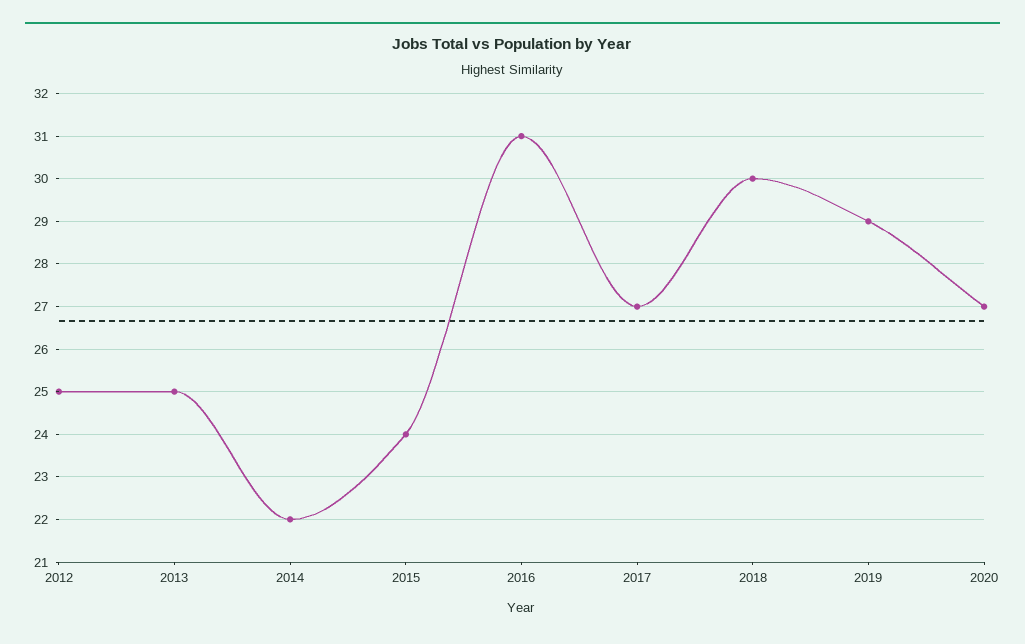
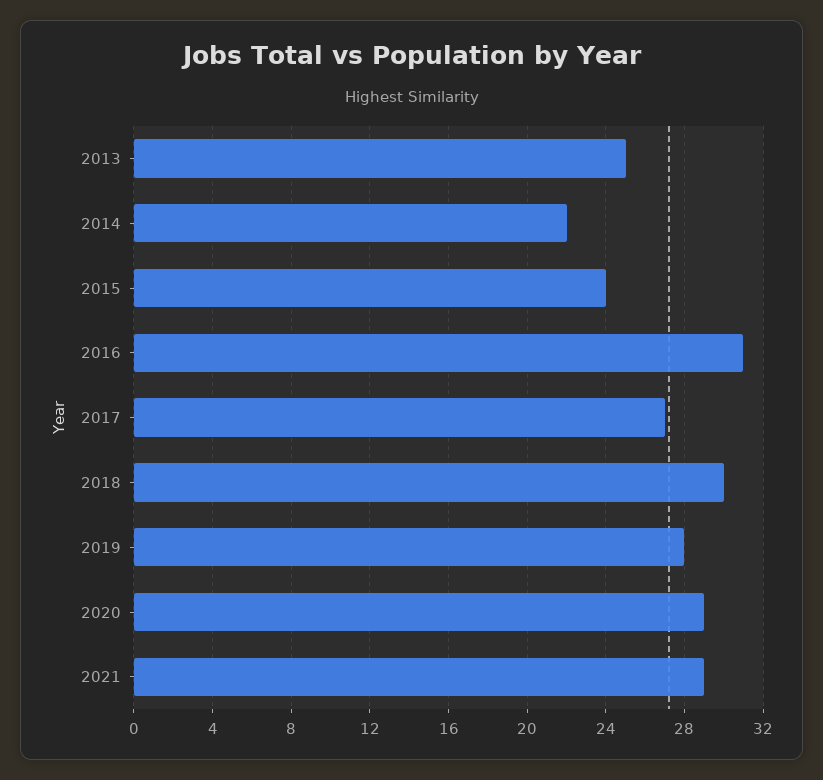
2012: 25 -> none
2019: 29 -> 28
2020: 27 -> 29
2021: none -> 29

